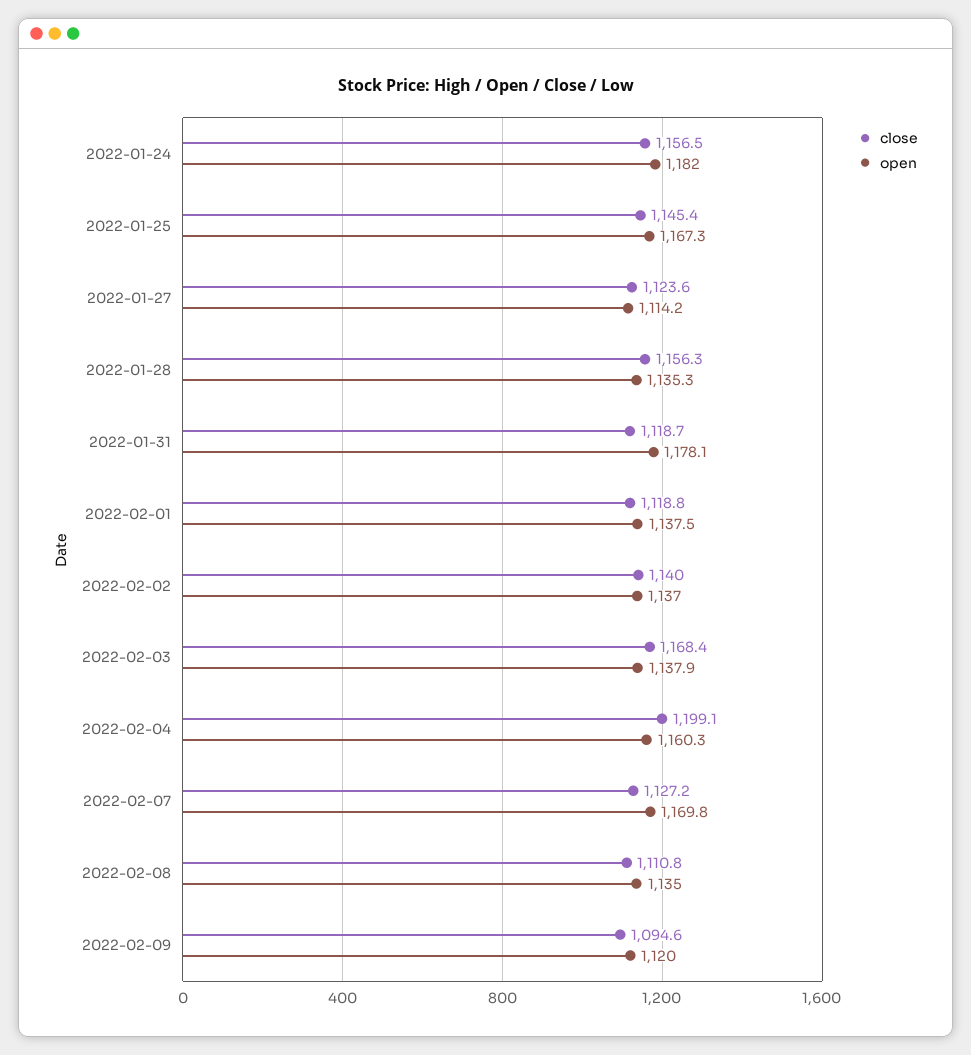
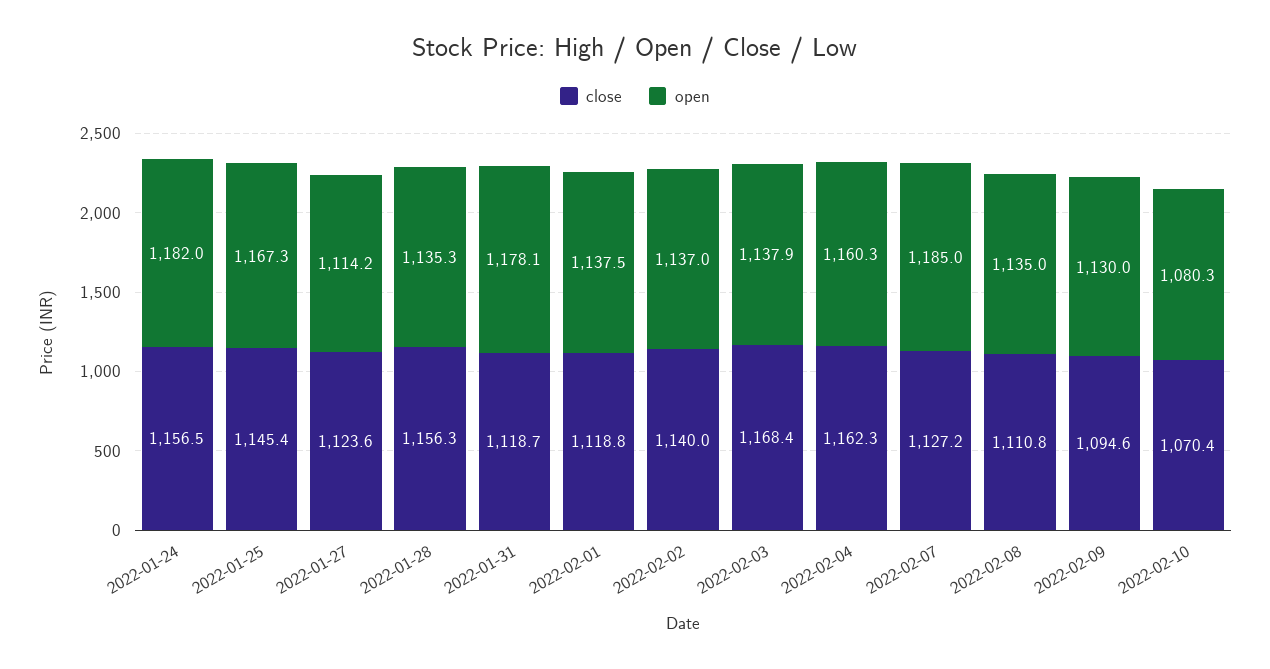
close, 2022-02-04: 1199.1 -> 1162.3
open, 2022-02-07: 1169.8 -> 1185
open, 2022-02-09: 1120 -> 1130
close, 2022-02-10: none -> 1070.4
open, 2022-02-10: none -> 1080.3

